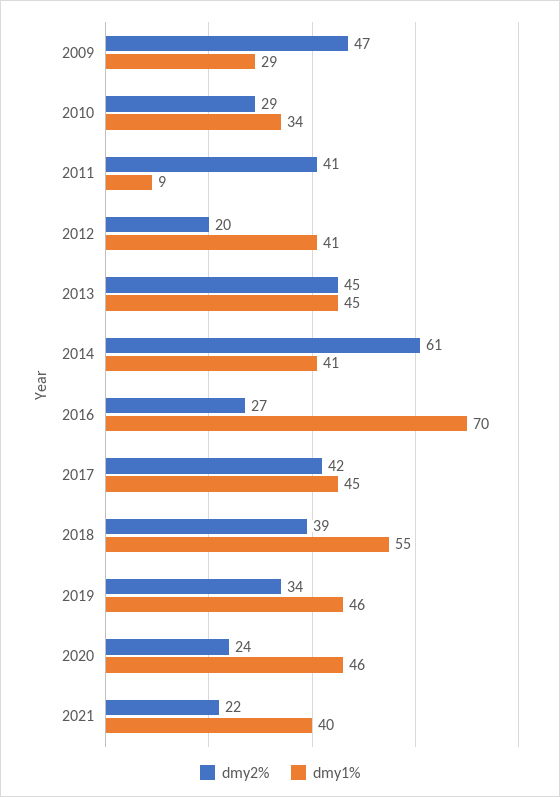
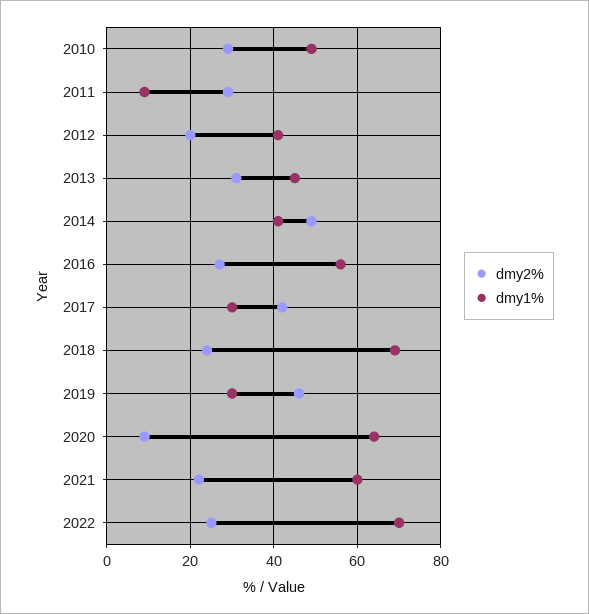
dmy2%, 2009: 47 -> none
dmy1%, 2009: 29 -> none
dmy1%, 2010: 34 -> 50
dmy2%, 2011: 41 -> 30
dmy2%, 2013: 45 -> 30
dmy2%, 2014: 61 -> 50
dmy1%, 2016: 70 -> 55
dmy1%, 2017: 45 -> 30
dmy2%, 2018: 39 -> 25
dmy1%, 2018: 55 -> 70
dmy2%, 2019: 34 -> 45
dmy1%, 2019: 46 -> 30
dmy2%, 2020: 24 -> 10
dmy1%, 2020: 46 -> 65
dmy1%, 2021: 40 -> 60
dmy2%, 2022: none -> 25
dmy1%, 2022: none -> 70

